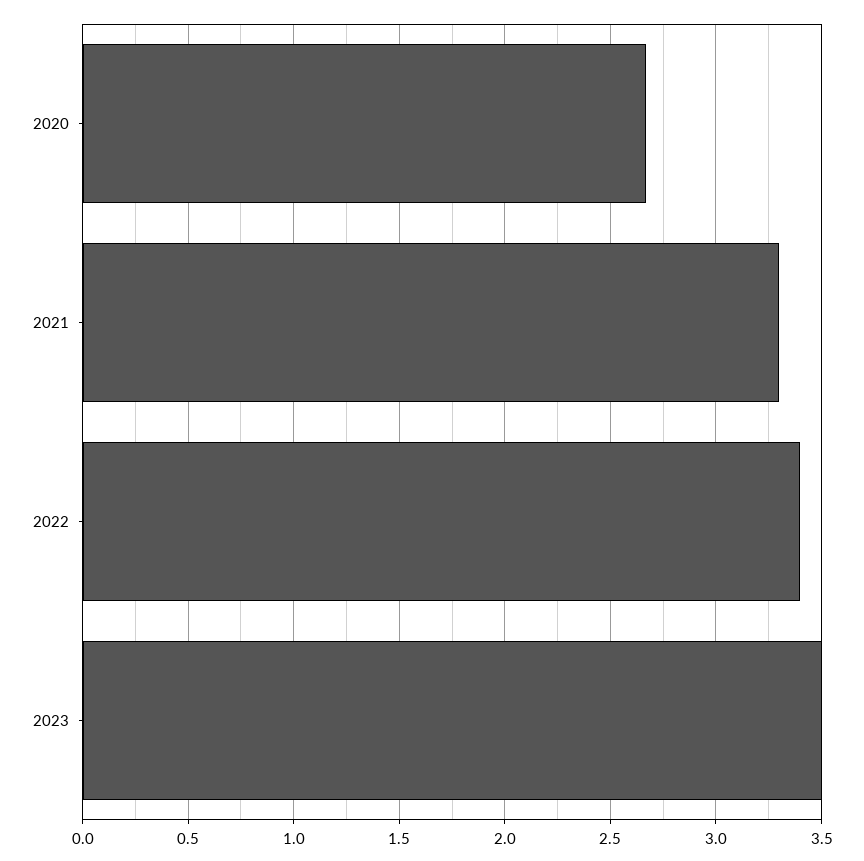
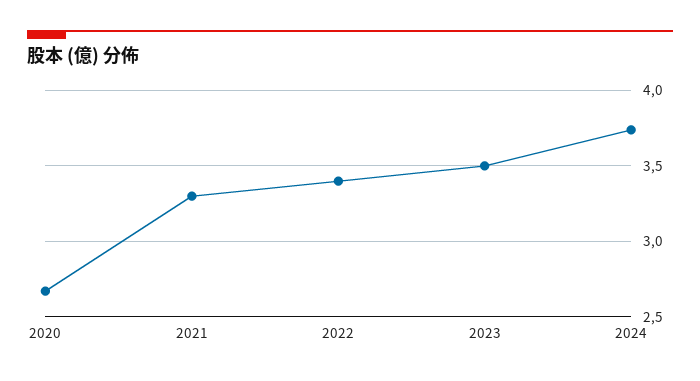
2024: none -> 3.75

